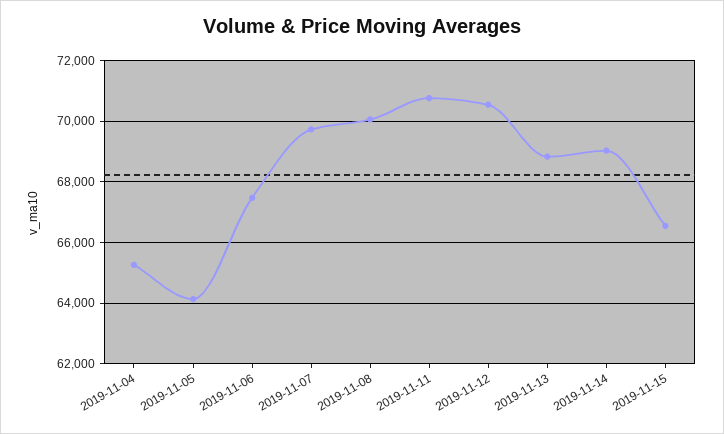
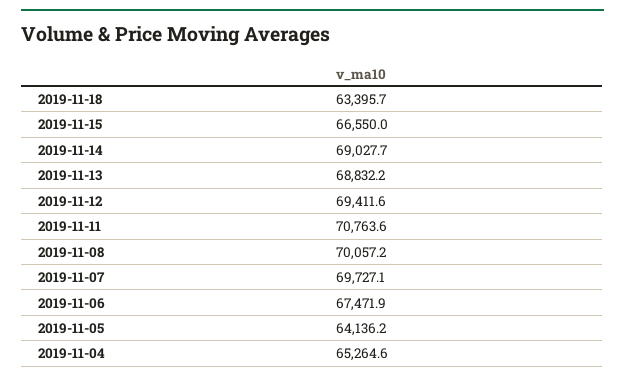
2019-11-12: 70600 -> 69411.6
2019-11-18: none -> 63395.7

